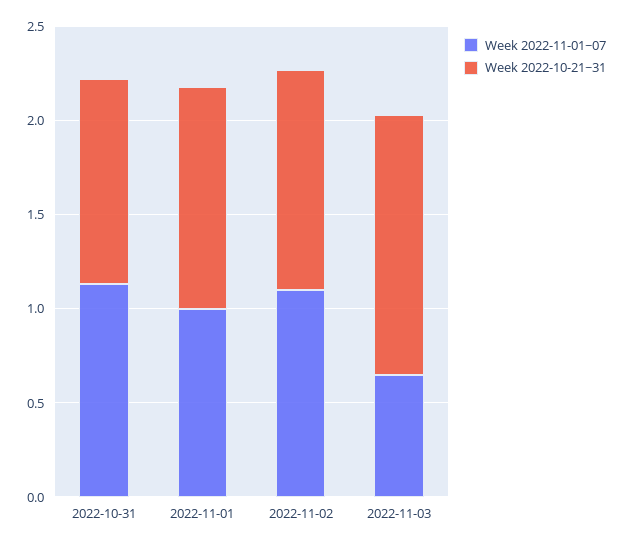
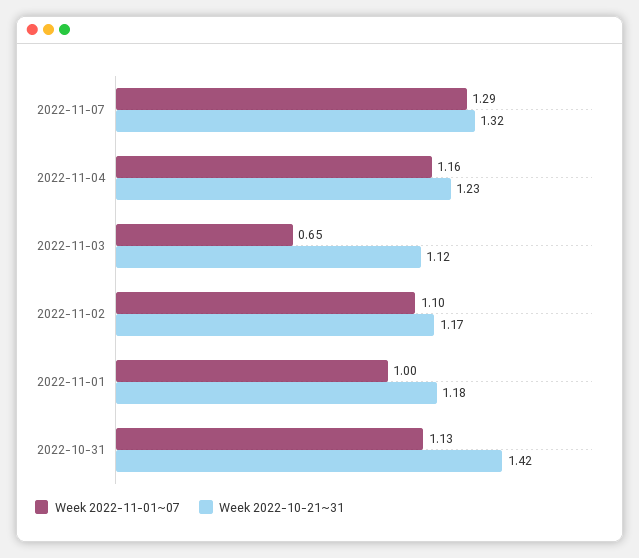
Week 2022-10-21~31, 2022-10-31: 1.1 -> 1.42
Week 2022-10-21~31, 2022-11-03: 1.4 -> 1.12
Week 2022-11-01~07, 2022-11-07: none -> 1.29
Week 2022-10-21~31, 2022-11-07: none -> 1.32
Week 2022-11-01~07, 2022-11-04: none -> 1.16
Week 2022-10-21~31, 2022-11-04: none -> 1.23

